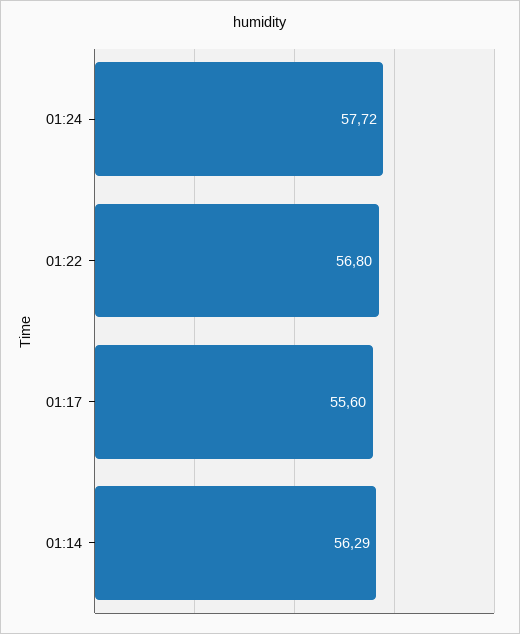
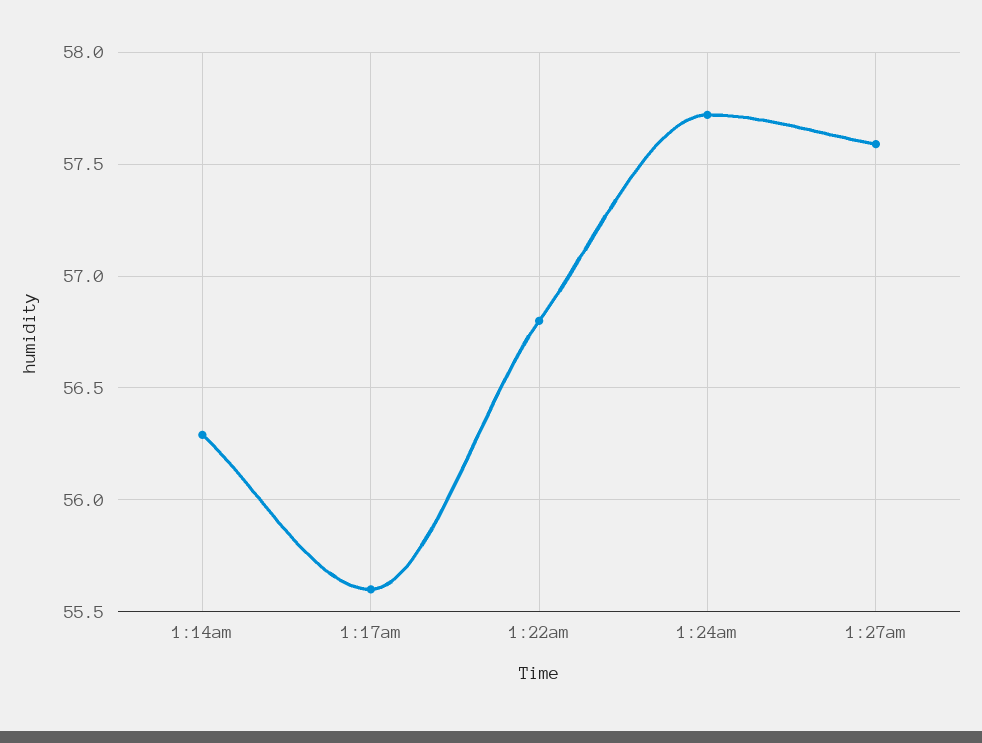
1:27am: none -> 57.6

